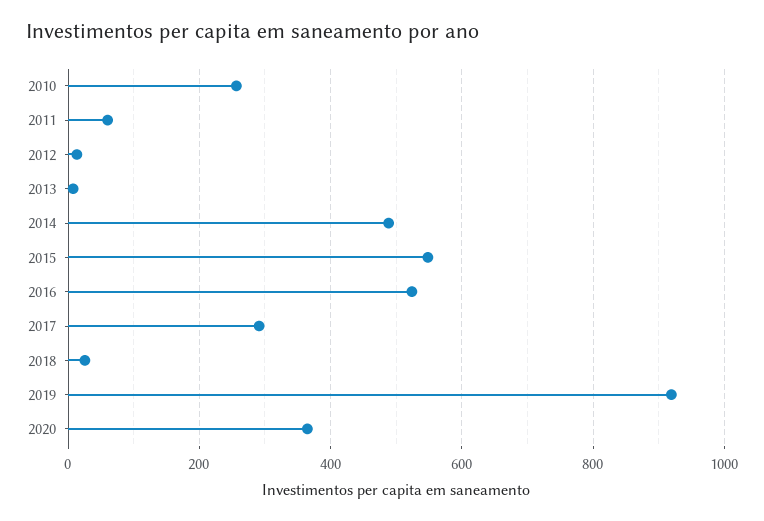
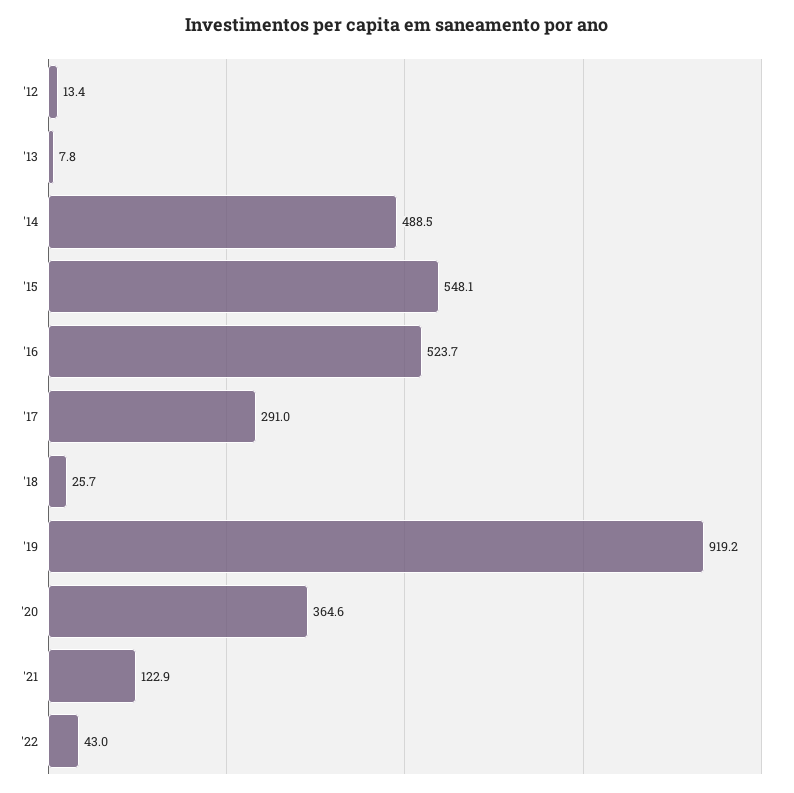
2010: 260 -> none
2011: 60 -> none
'21: none -> 122.9
'22: none -> 43

